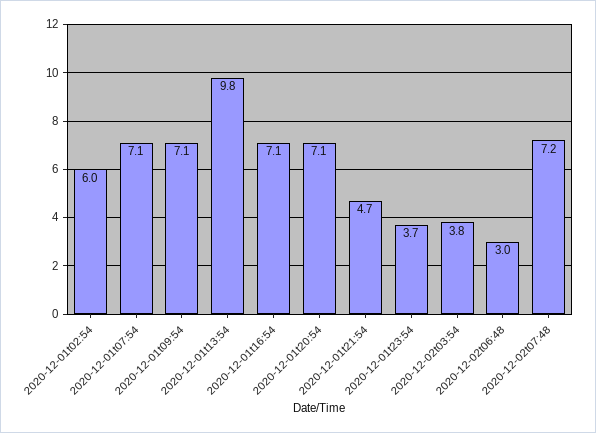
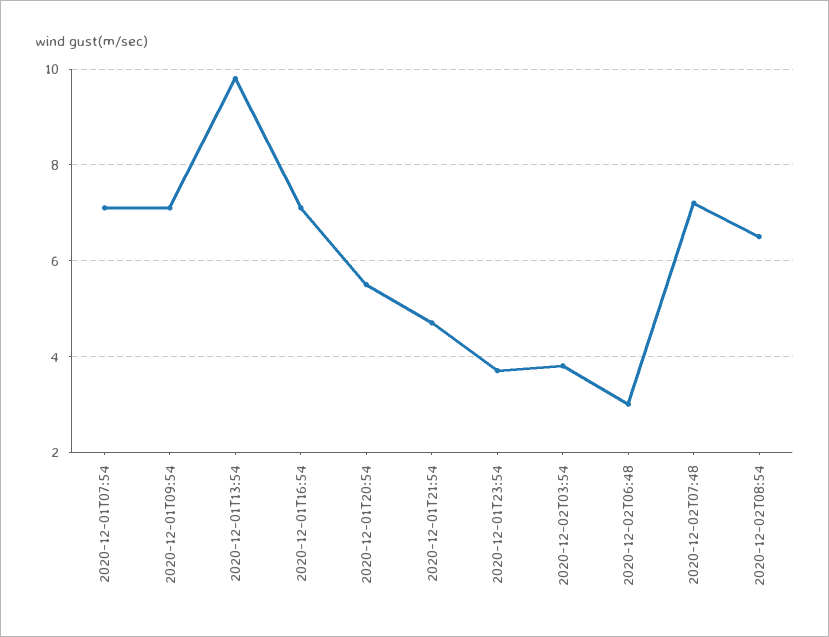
2020-12-01t02:54: 6 -> none
2020-12-01t20:54: 7.1 -> 5.5
2020-12-02T08:54: none -> 6.5

